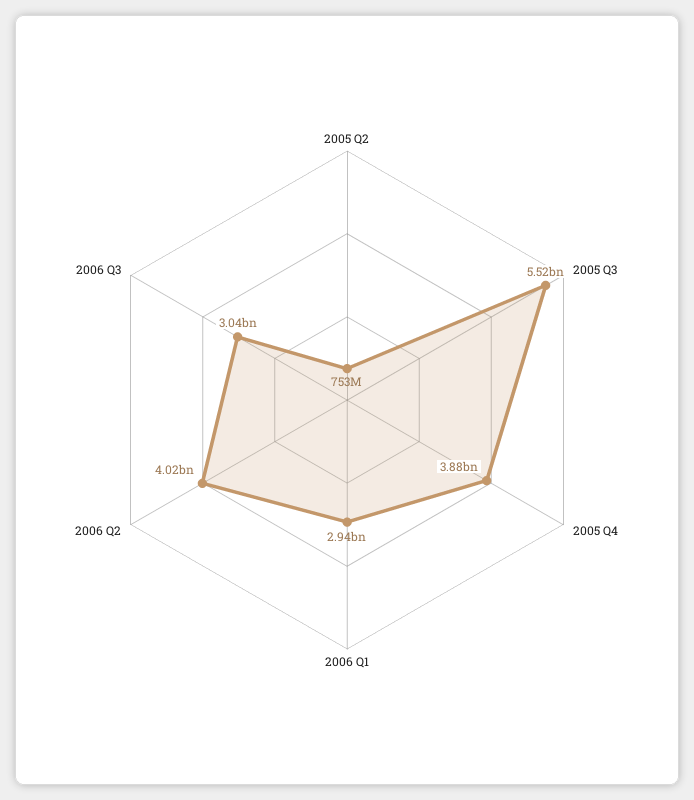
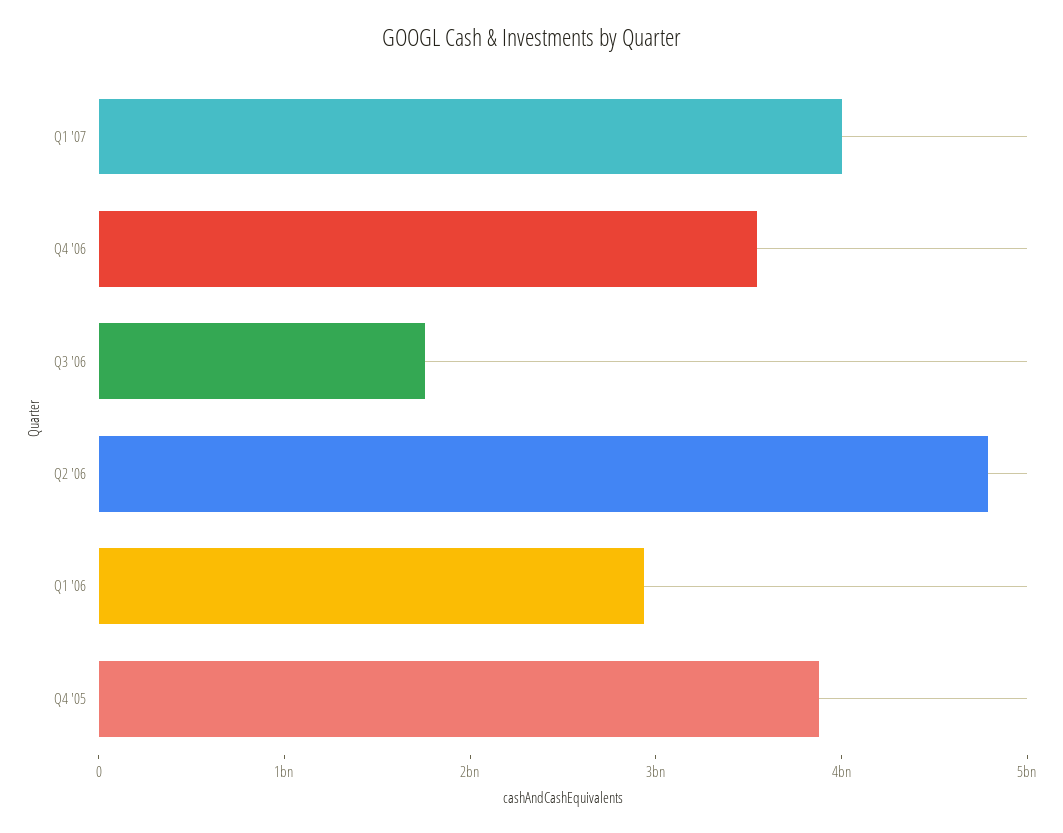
2005 Q2: 753000000 -> none
2005 Q3: 5520000000 -> none
2006 Q2: 4020000000 -> 4800000000
2006 Q3: 3040000000 -> 1800000000
Q1 '07: none -> 4000000000
Q4 '06: none -> 3600000000

